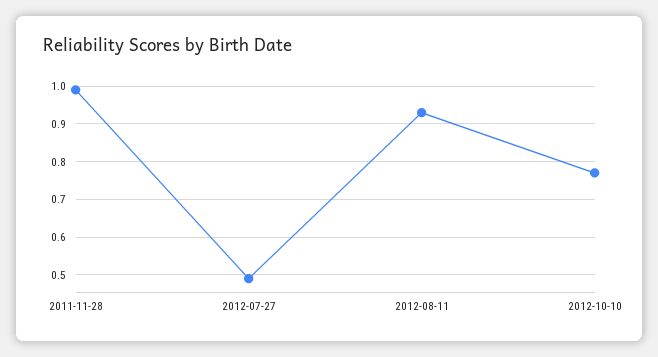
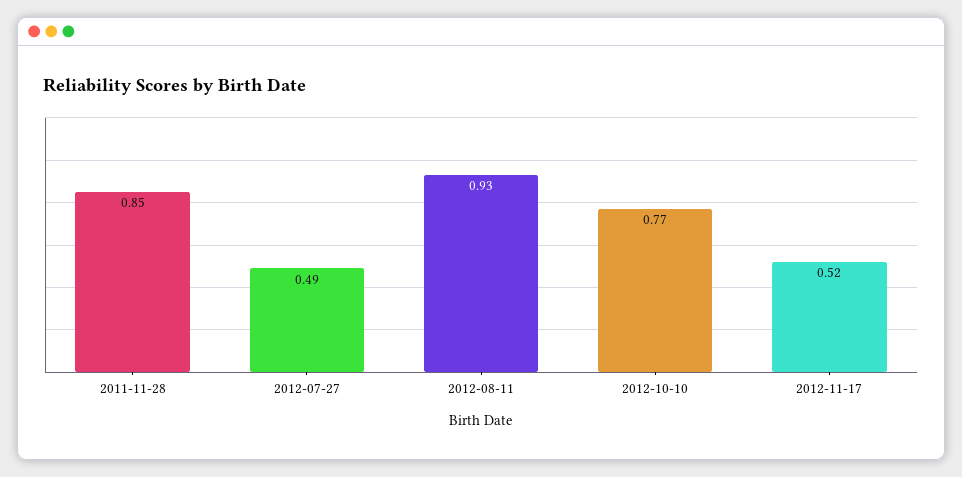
2011-11-28: 1 -> 0.85
2012-11-17: none -> 0.52

